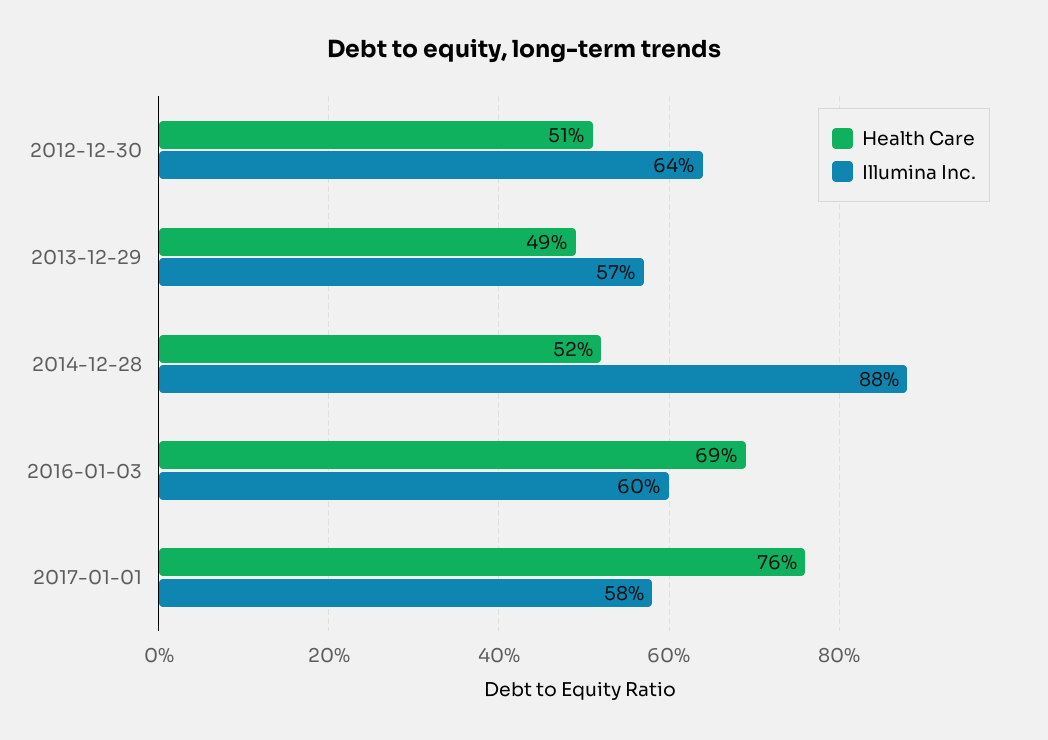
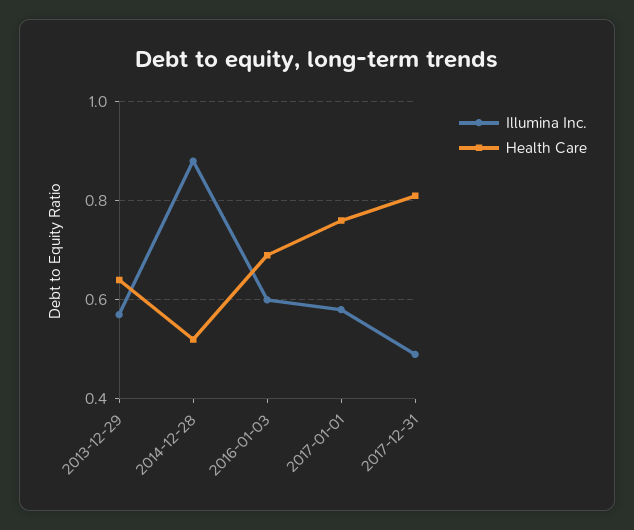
Health Care, 2012-12-30: 0.51 -> none
Illumina Inc., 2012-12-30: 0.64 -> none
Health Care, 2013-12-29: 0.49 -> 0.65
Illumina Inc., 2017-12-31: none -> 0.5
Health Care, 2017-12-31: none -> 0.8

